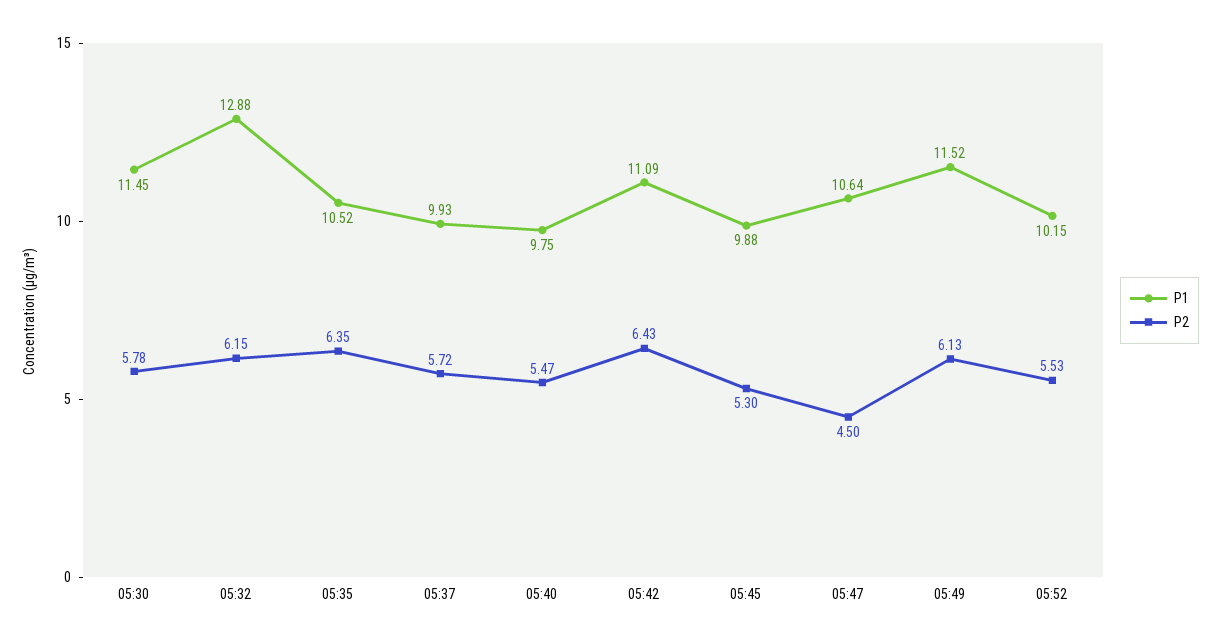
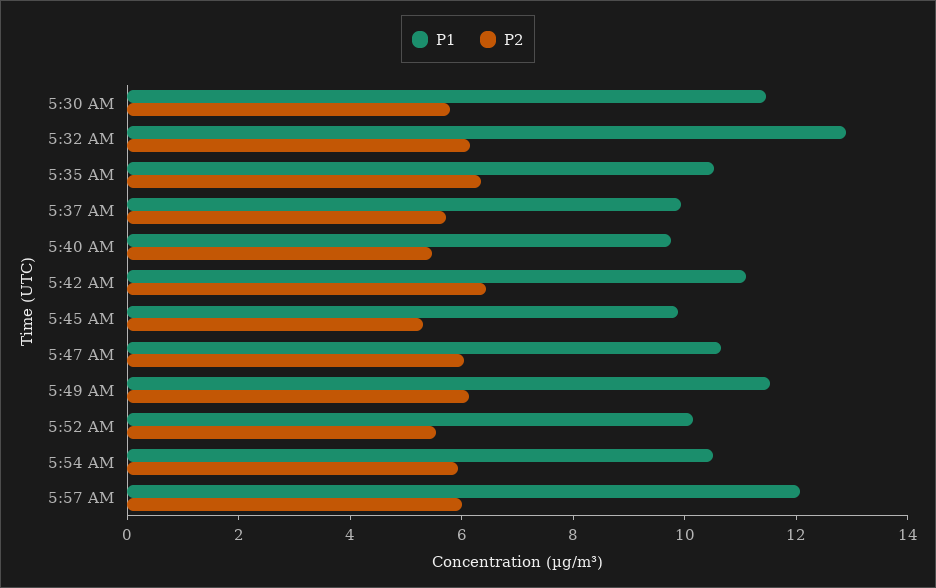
P2, 05:47: 4.5 -> 6
P1, 5:54 AM: none -> 10.5
P2, 5:54 AM: none -> 6
P1, 5:57 AM: none -> 12
P2, 5:57 AM: none -> 6

